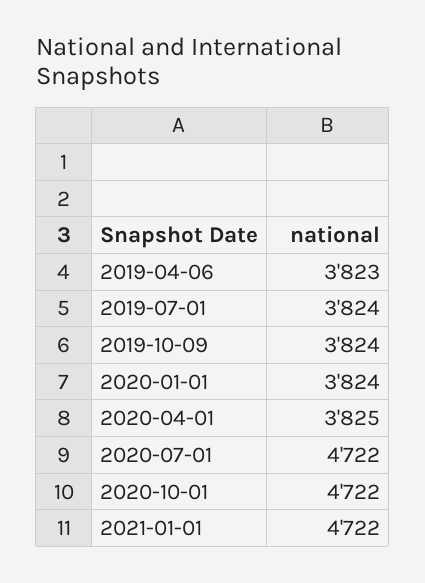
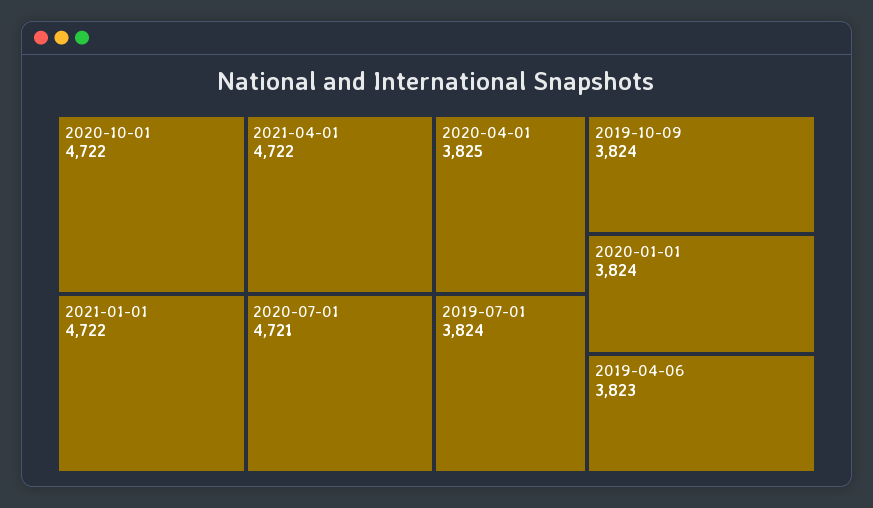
2020-07-01: 4722 -> 4721
2021-04-01: none -> 4722

